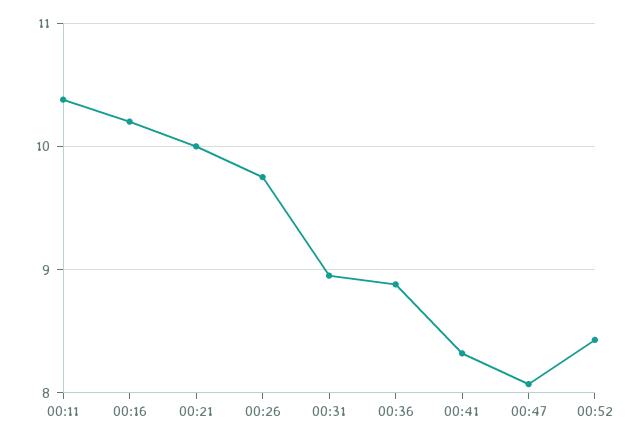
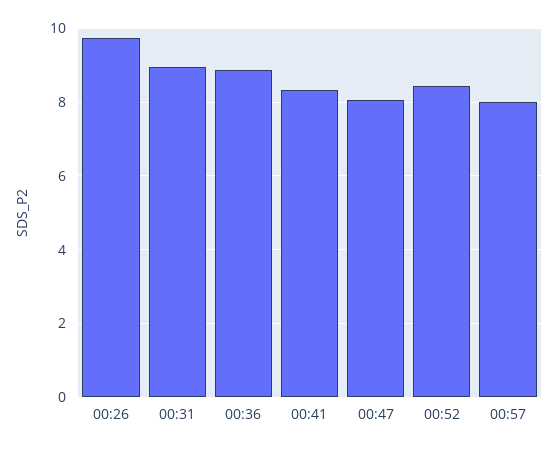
00:11: 10.4 -> none
00:16: 10.2 -> none
00:21: 10 -> none
00:57: none -> 8

